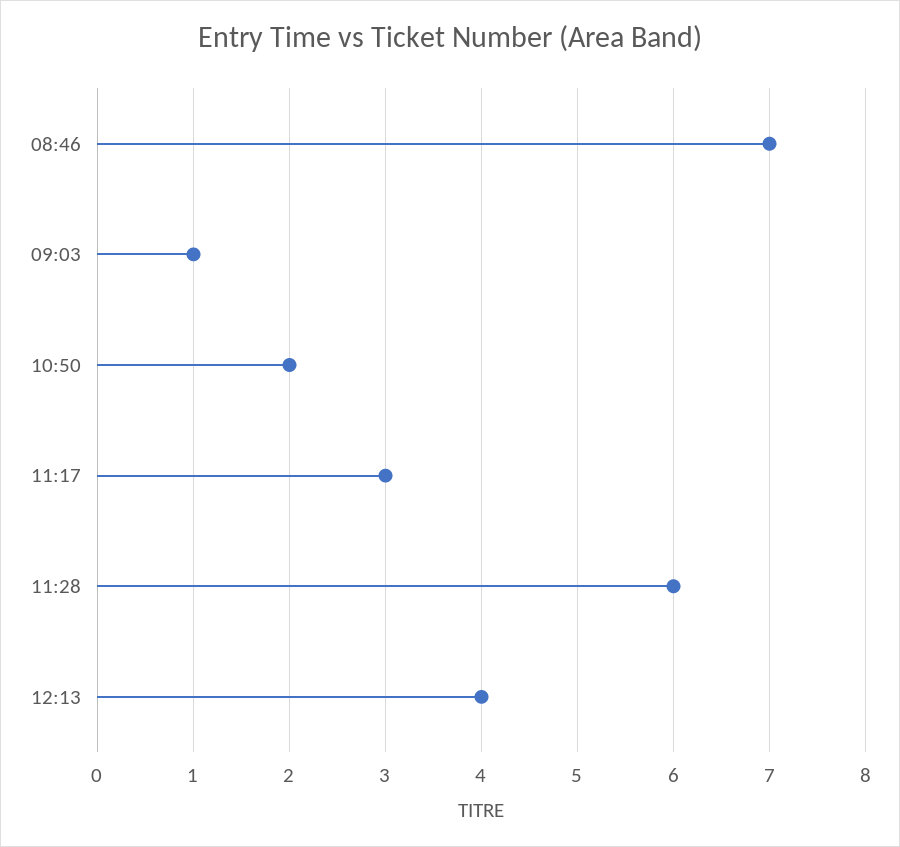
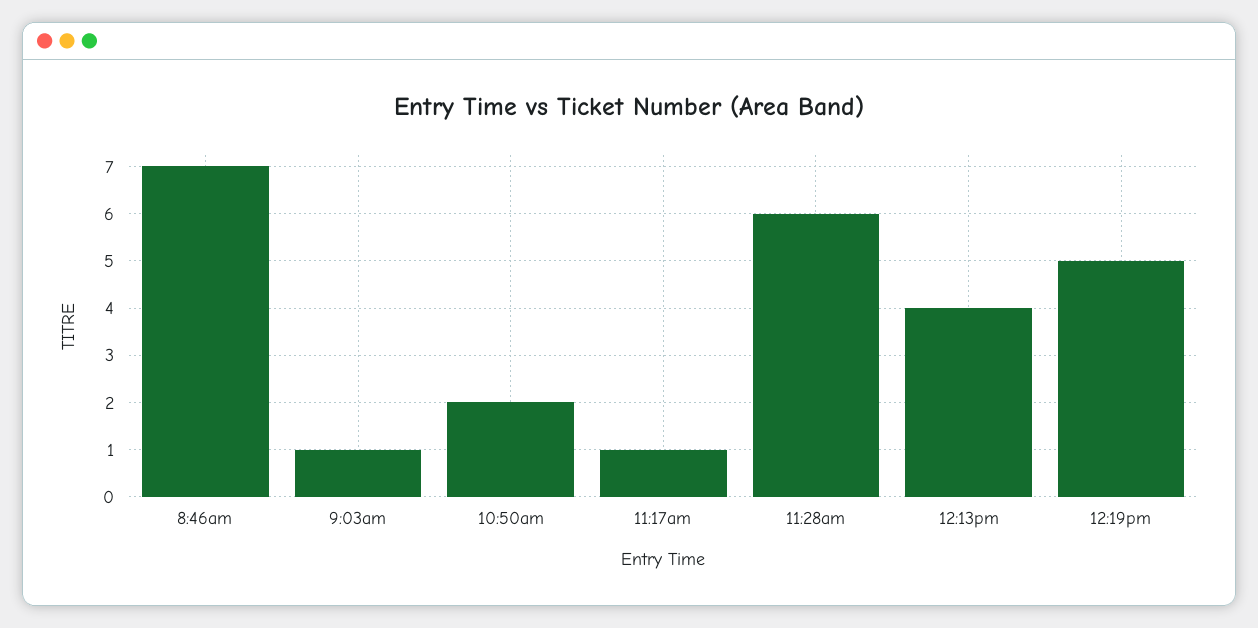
11:17: 3 -> 1
12:19pm: none -> 5

